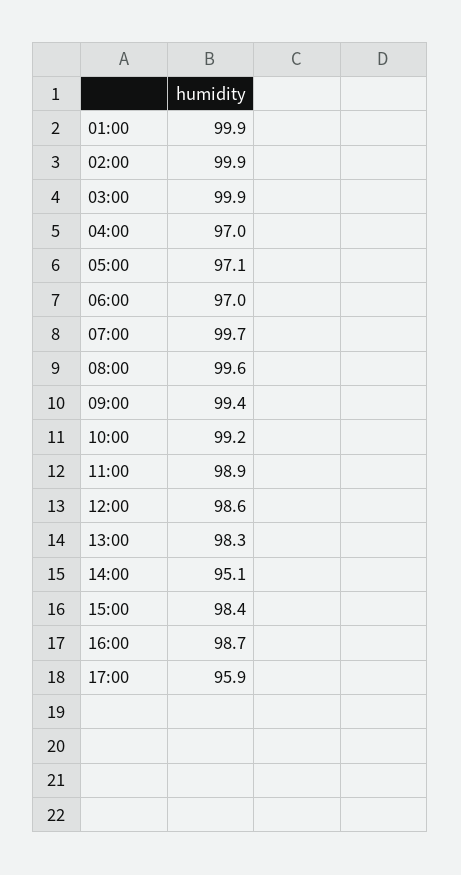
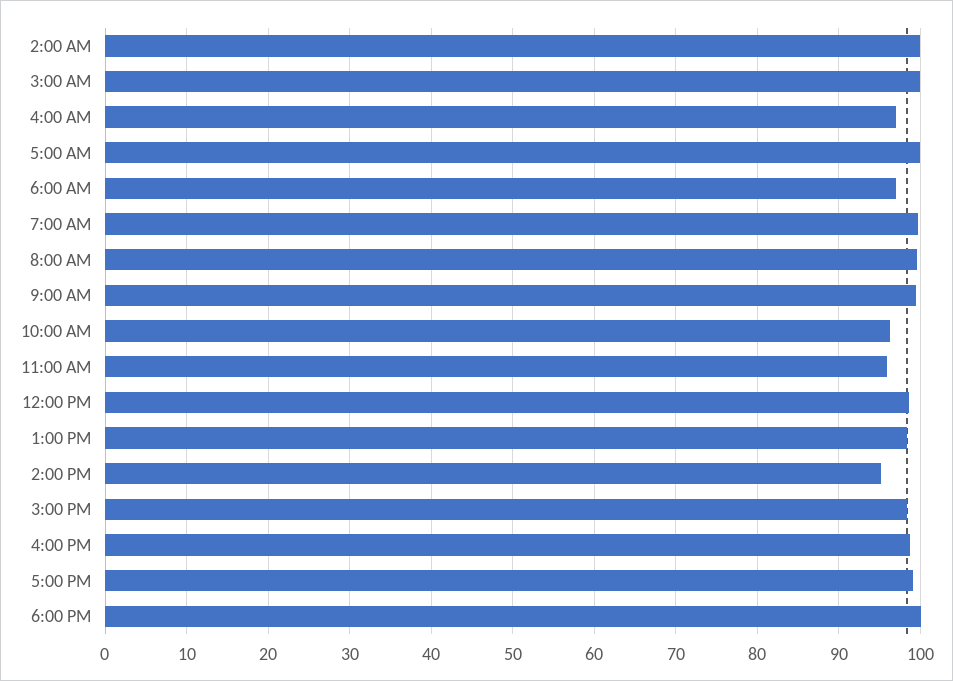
01:00: 99.9 -> none
05:00: 97.1 -> 100
10:00: 99.2 -> 96
11:00: 98.9 -> 96
17:00: 95.9 -> 99
6:00 PM: none -> 100

